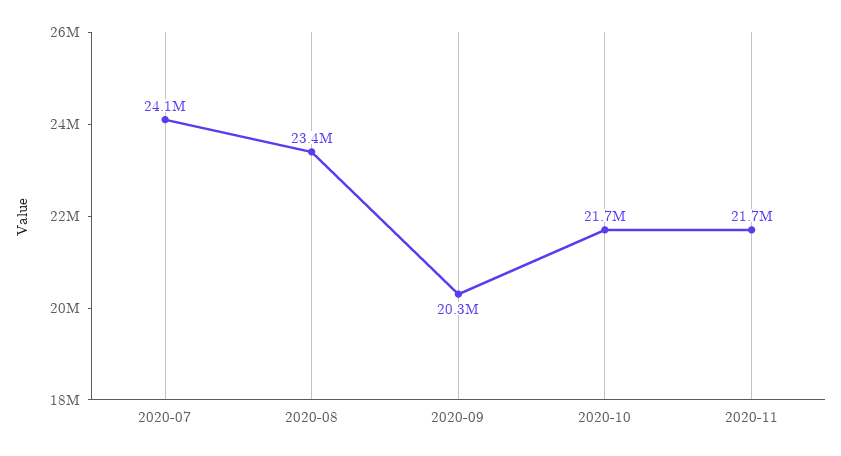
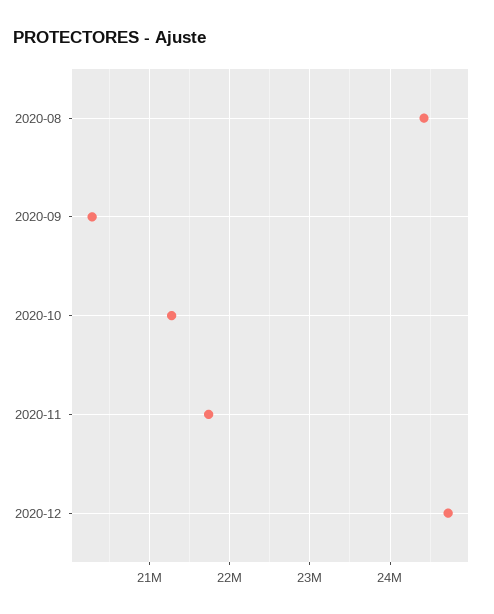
2020-07: 24100000 -> none
2020-08: 23400000 -> 24400000
2020-10: 21700000 -> 21300000
2020-12: none -> 24700000

